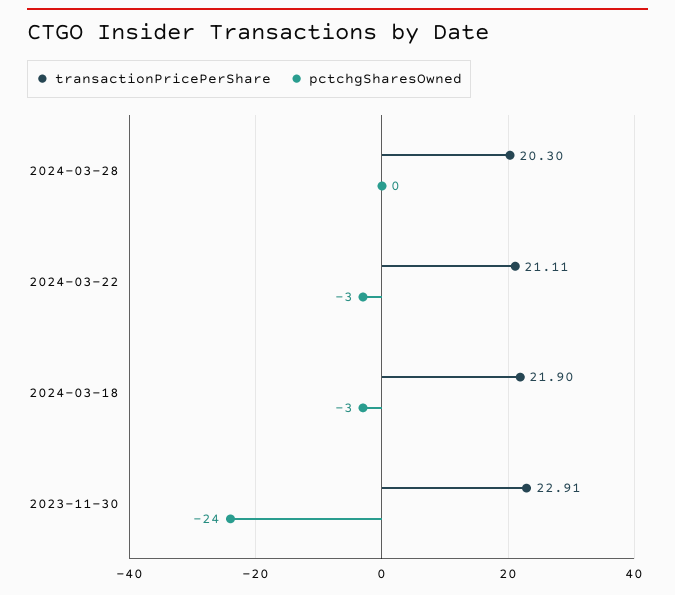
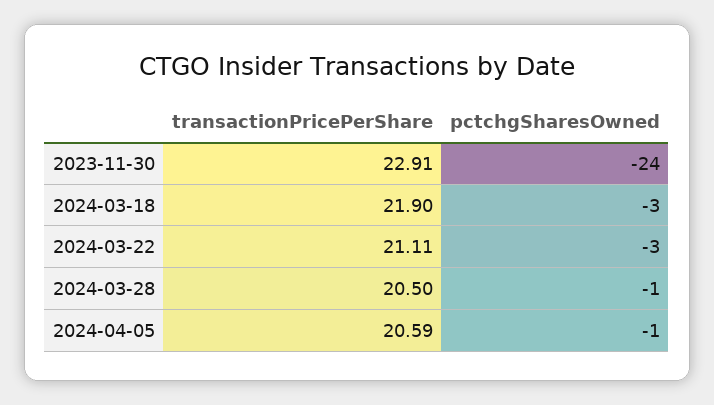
transactionPricePerShare, 2024-03-28: 20.3 -> 20.5
pctchgSharesOwned, 2024-03-28: 0 -> -1
transactionPricePerShare, 2024-04-05: none -> 20.59
pctchgSharesOwned, 2024-04-05: none -> -1

